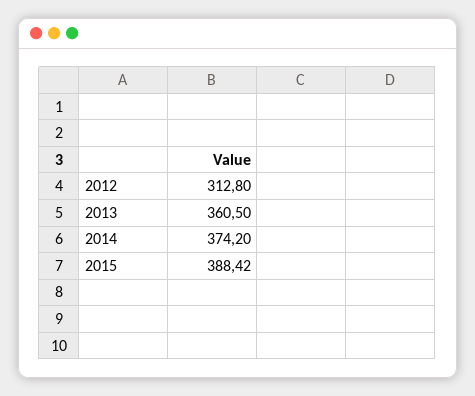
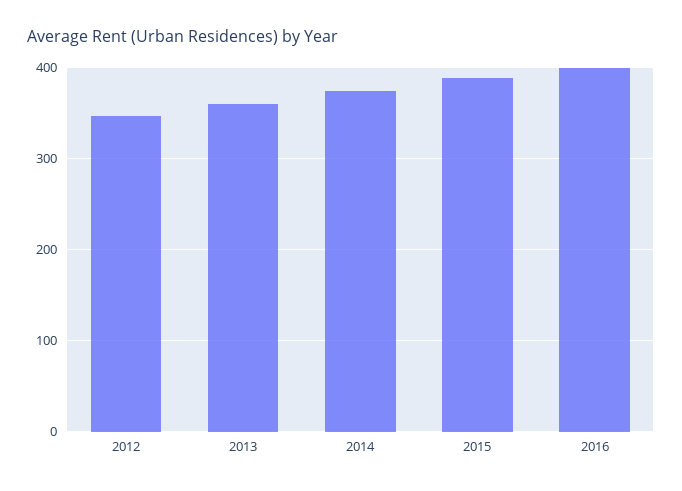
2012: 312.8 -> 350
2016: none -> 400

